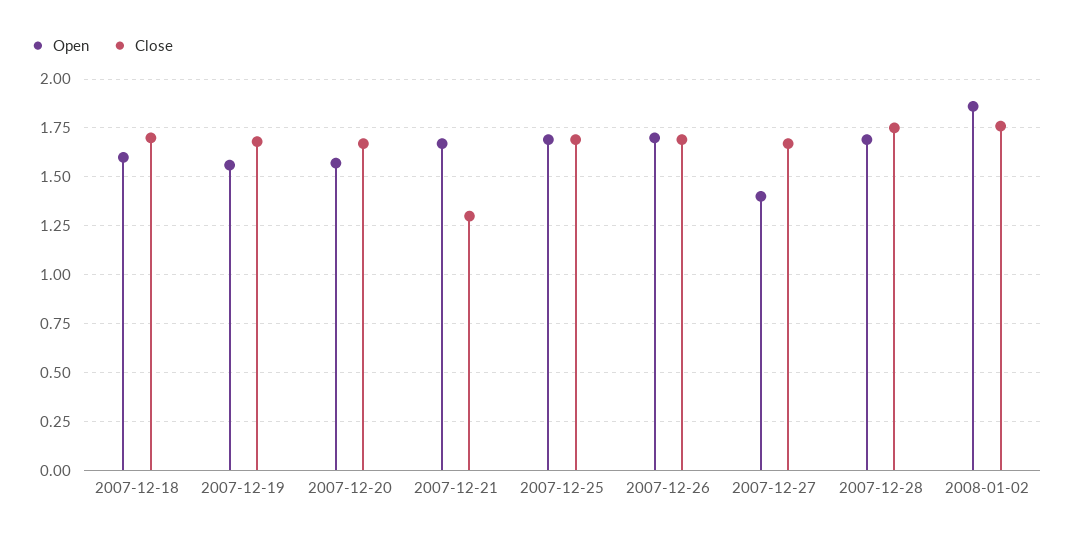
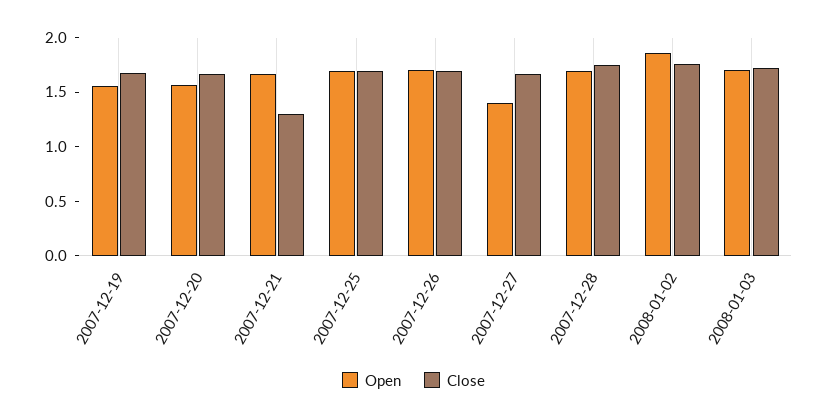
Open, 2007-12-18: 1.6 -> none
Close, 2007-12-18: 1.7 -> none
Open, 2008-01-03: none -> 1.7
Close, 2008-01-03: none -> 1.7

